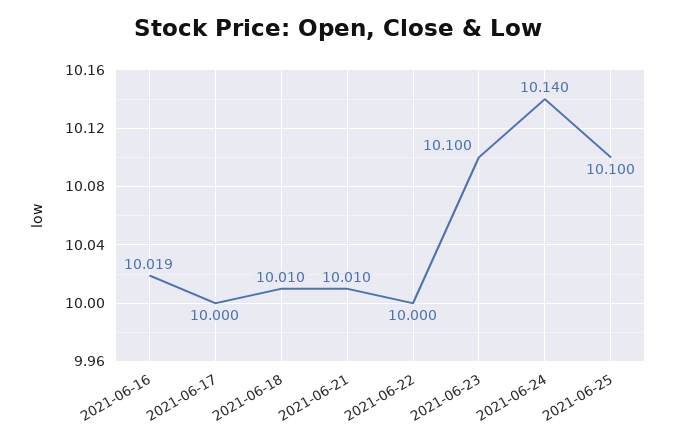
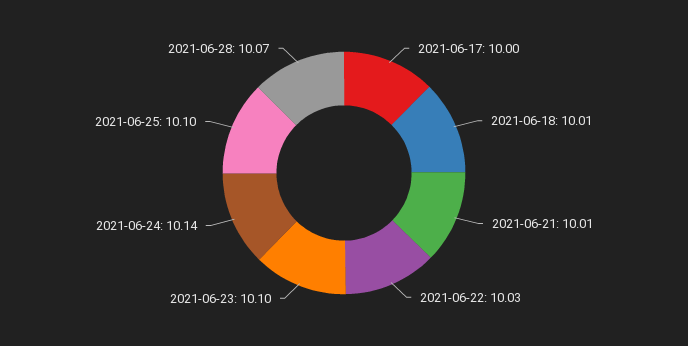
2021-06-16: 10.019 -> none
2021-06-22: 10 -> 10.03
2021-06-28: none -> 10.07

